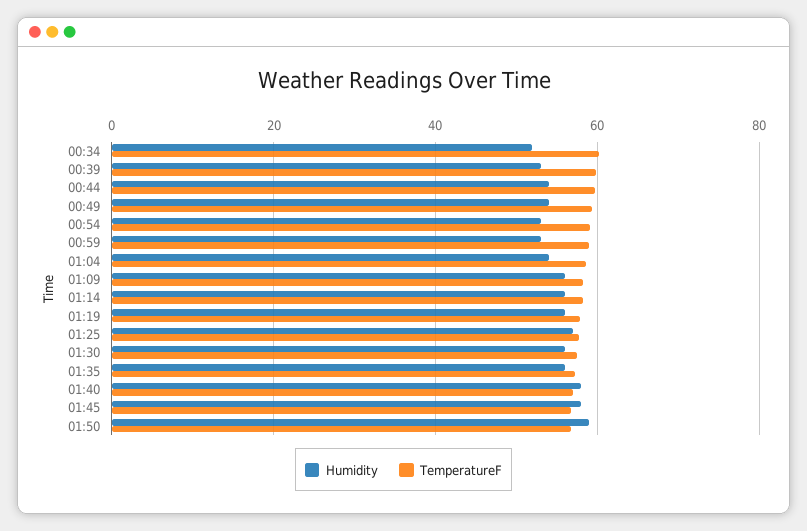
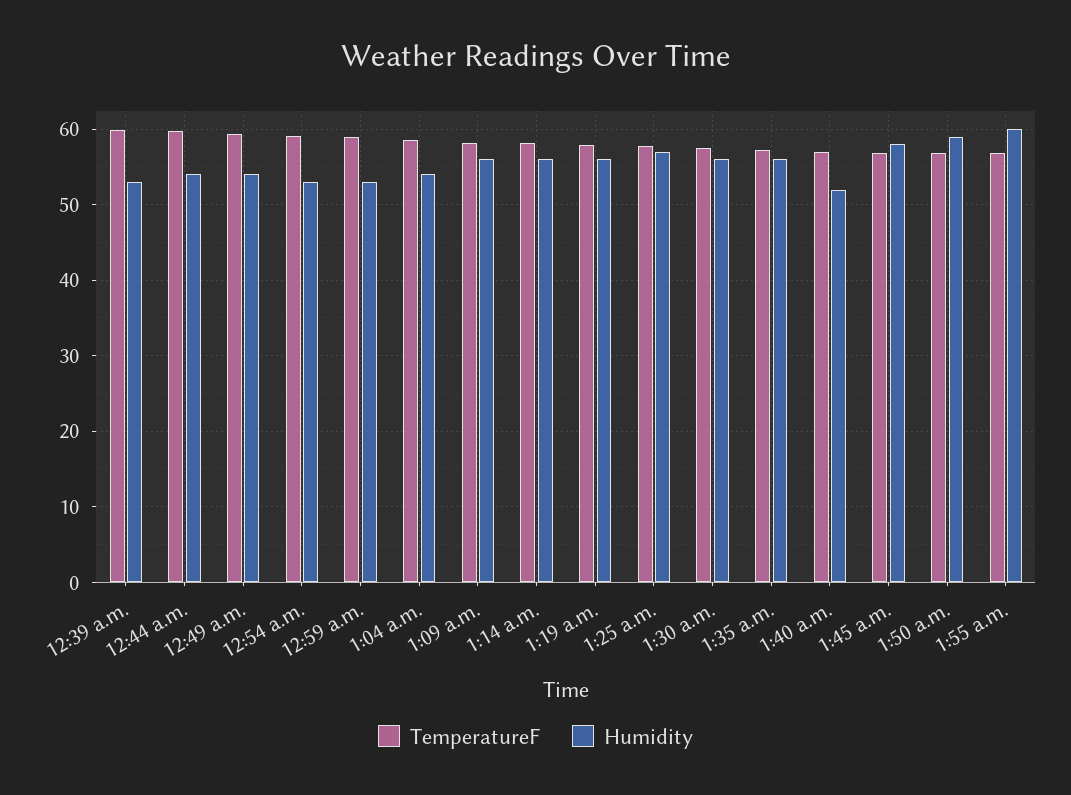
Humidity, 00:34: 52 -> none
TemperatureF, 00:34: 60 -> none
Humidity, 01:40: 58 -> 52
TemperatureF, 1:55 a.m.: none -> 57
Humidity, 1:55 a.m.: none -> 60

